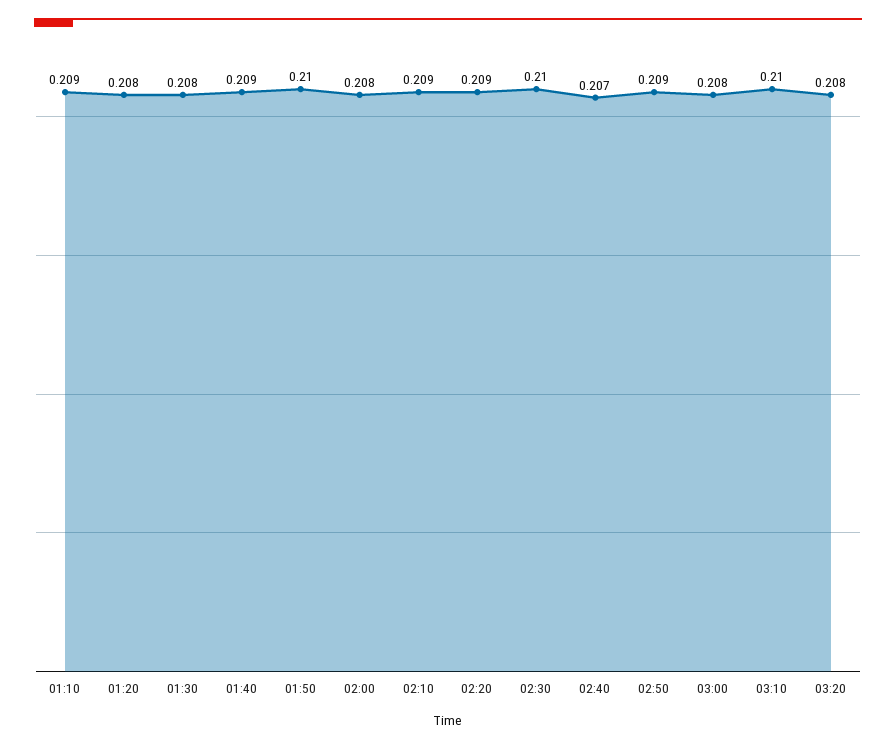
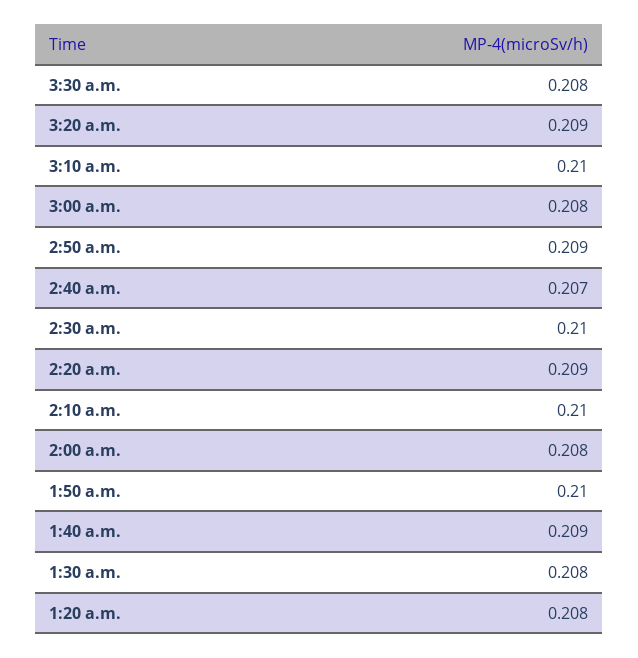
01:10: 0.209 -> none
02:10: 0.209 -> 0.21
03:20: 0.208 -> 0.209
3:30 a.m.: none -> 0.208

